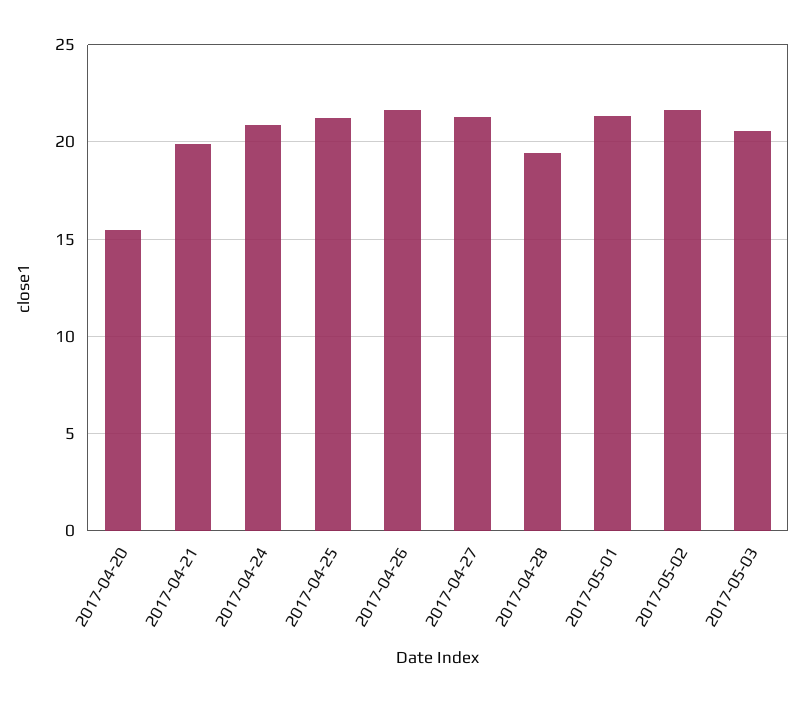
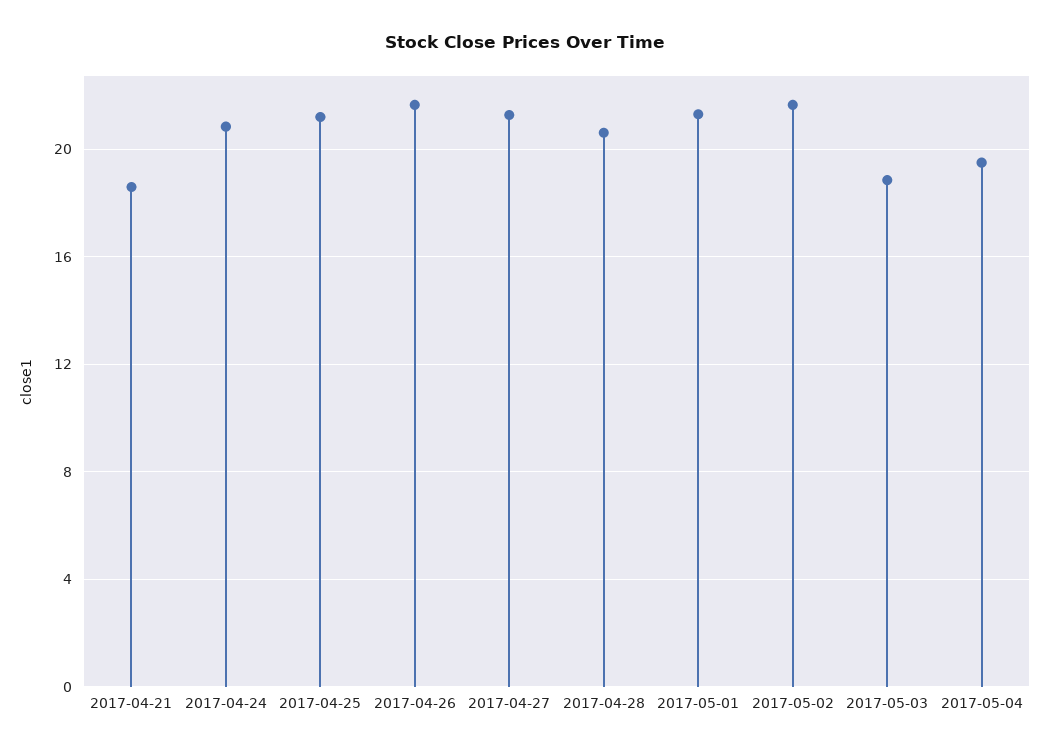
2017-04-20: 15.5 -> none
2017-04-21: 20 -> 18.5
2017-04-28: 19.5 -> 20.5
2017-05-03: 20.5 -> 19
2017-05-04: none -> 19.5

